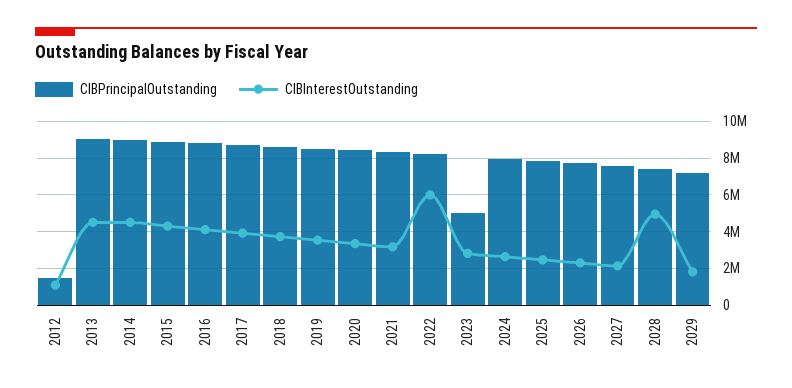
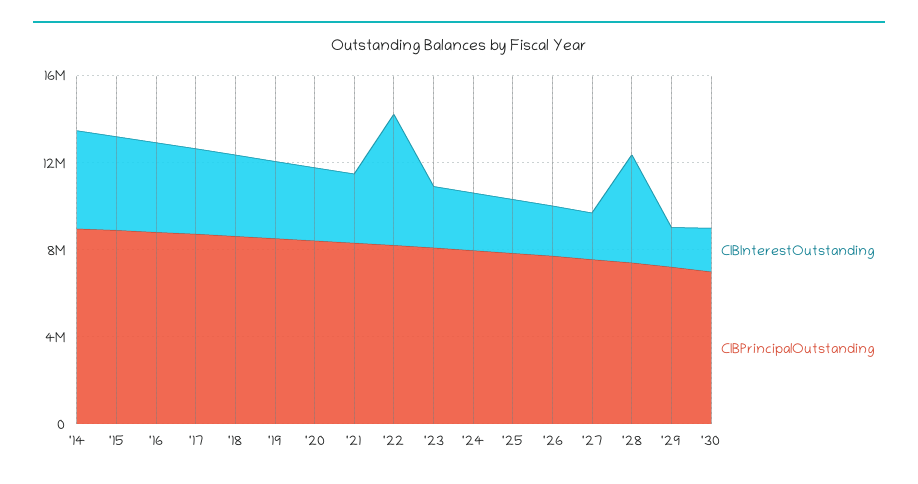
CIBPrincipalOutstanding, 2012: 1500000 -> none
CIBInterestOutstanding, 2012: 1000000 -> none
CIBPrincipalOutstanding, 2013: 9000000 -> none
CIBInterestOutstanding, 2013: 4500000 -> none
CIBPrincipalOutstanding, 2023: 5000000 -> 8000000
CIBInterestOutstanding, '30: none -> 2000000
CIBPrincipalOutstanding, '30: none -> 7000000

